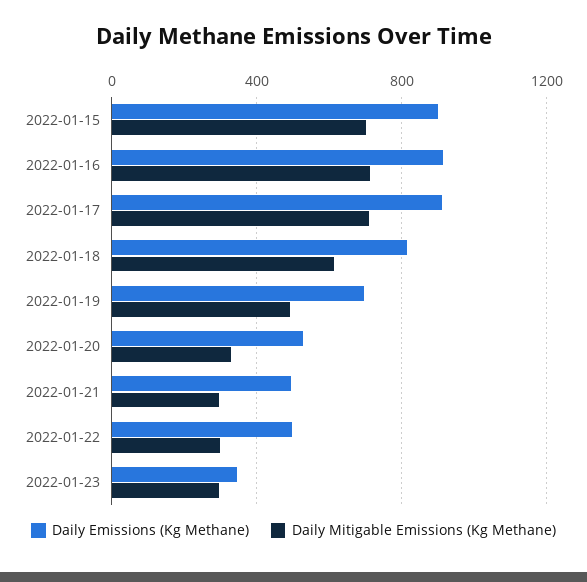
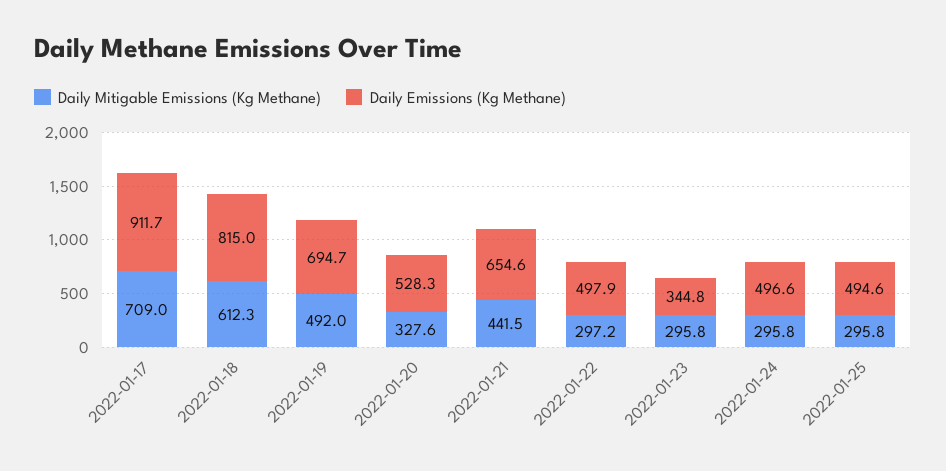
Daily Emissions (Kg Methane), 2022-01-15: 900 -> none
Daily Mitigable Emissions (Kg Methane), 2022-01-15: 700 -> none
Daily Emissions (Kg Methane), 2022-01-16: 900 -> none
Daily Mitigable Emissions (Kg Methane), 2022-01-16: 700 -> none
Daily Emissions (Kg Methane), 2022-01-21: 500 -> 654.6
Daily Mitigable Emissions (Kg Methane), 2022-01-21: 300 -> 441.5
Daily Mitigable Emissions (Kg Methane), 2022-01-24: none -> 295.8
Daily Emissions (Kg Methane), 2022-01-24: none -> 496.6
Daily Mitigable Emissions (Kg Methane), 2022-01-25: none -> 295.8
Daily Emissions (Kg Methane), 2022-01-25: none -> 494.6

